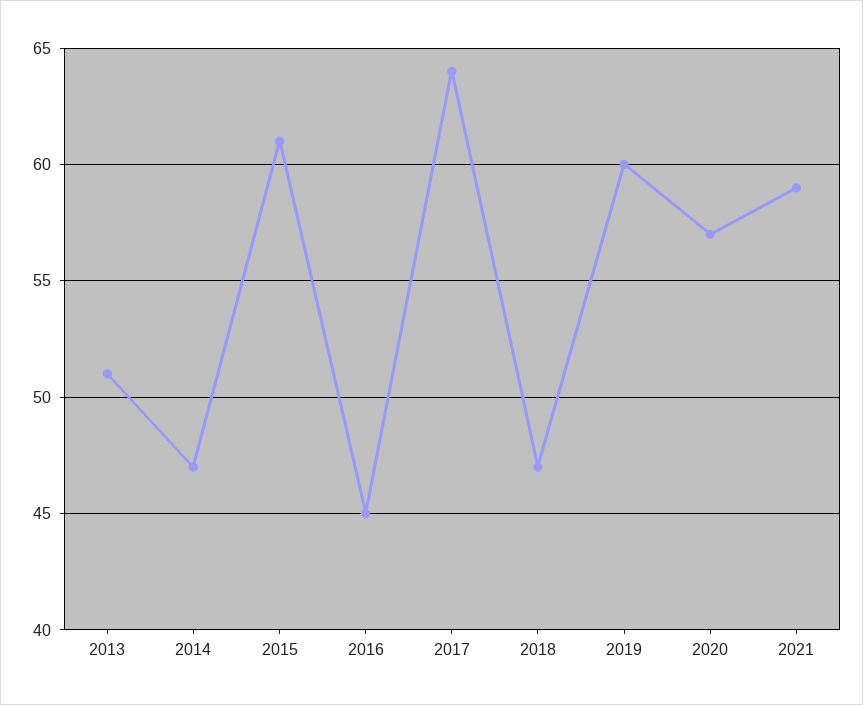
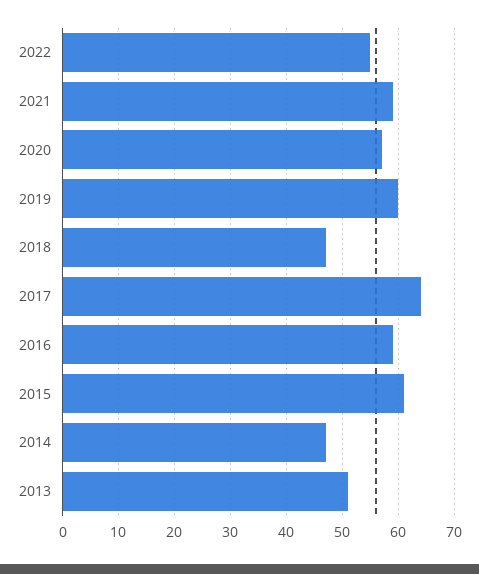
2016: 45 -> 60
2022: none -> 55

